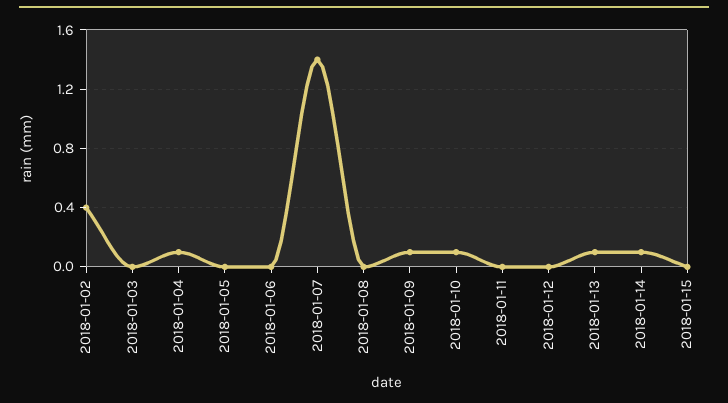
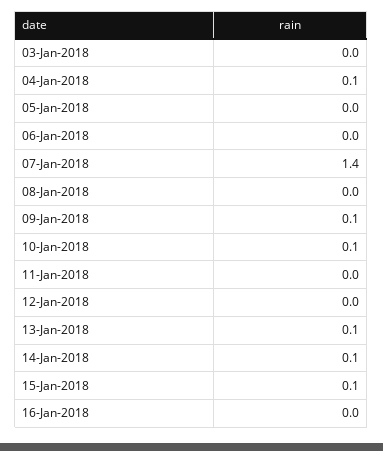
2018-01-02: 0.4 -> none
2018-01-15: 0 -> 0.1
16-Jan-2018: none -> 0

